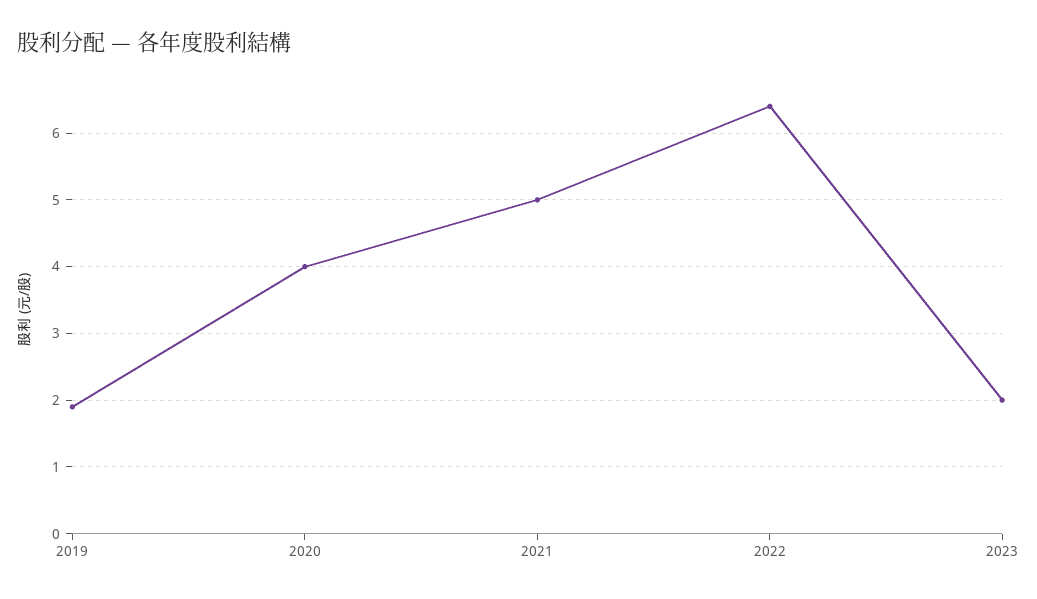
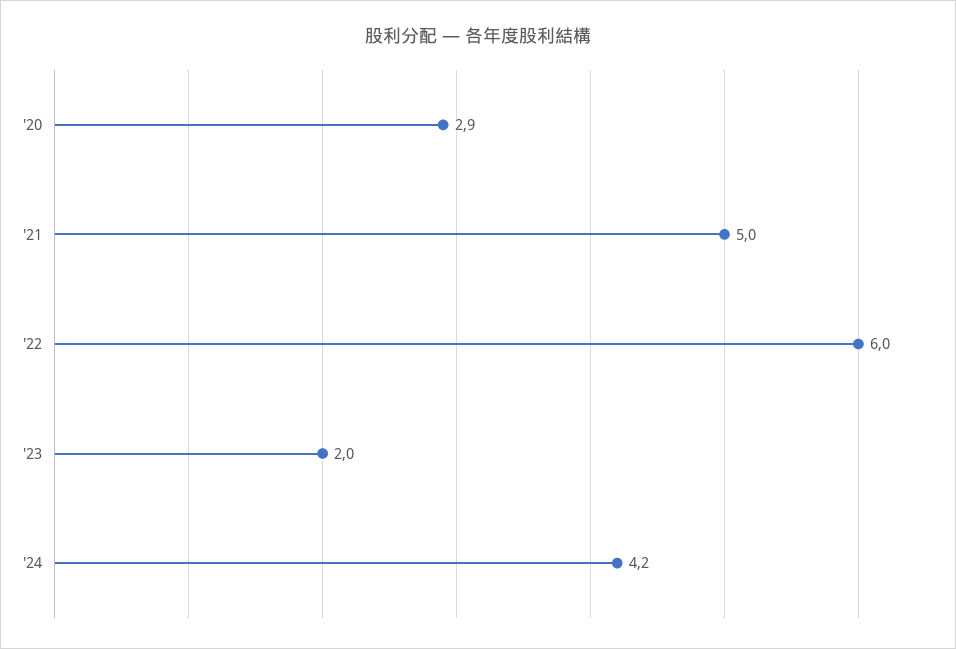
2019: 1.9 -> none
2020: 4 -> 2.9
2022: 6.4 -> 6
'24: none -> 4.2

